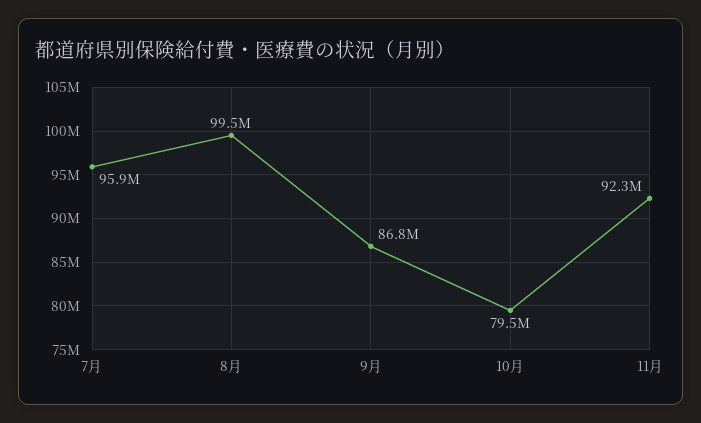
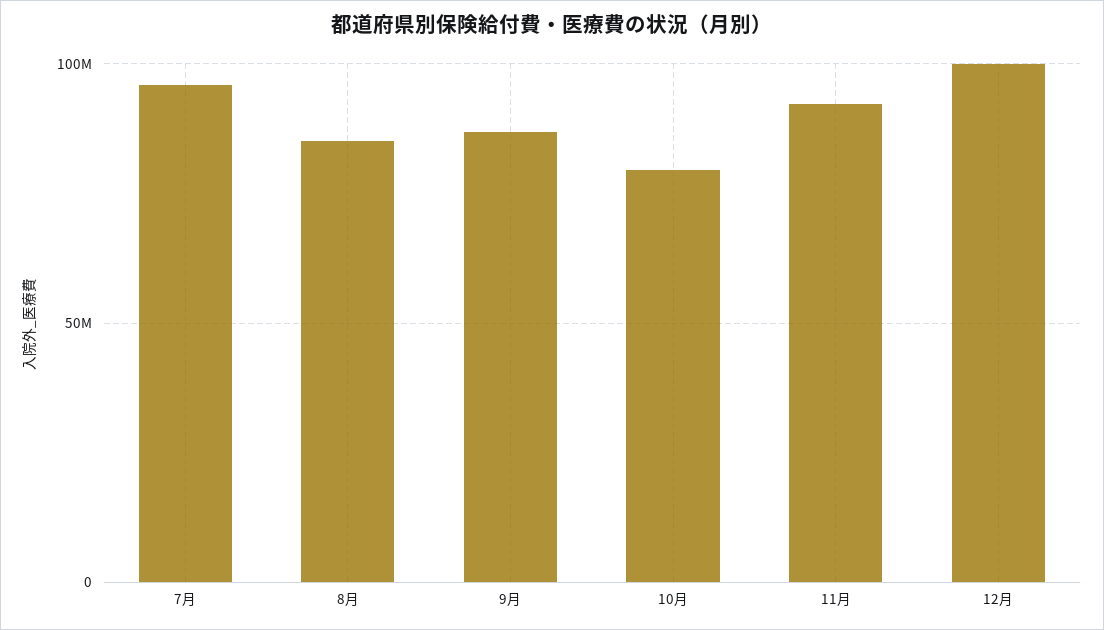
8月: 99500000 -> 85000000
12月: none -> 100000000

